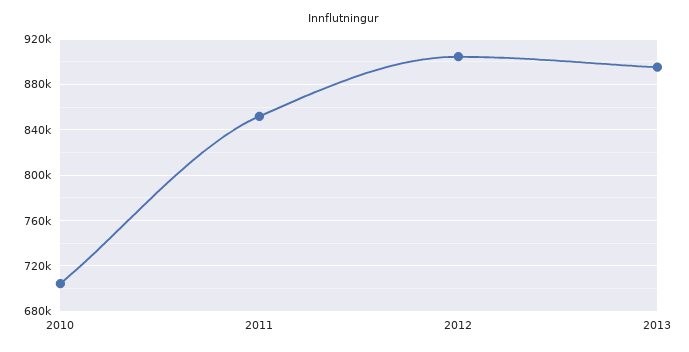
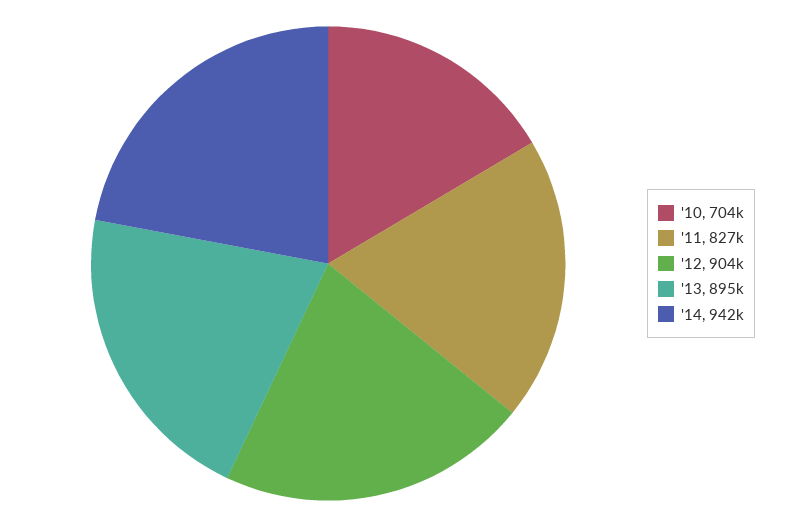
2011: 850000 -> 827000
'14: none -> 942000

